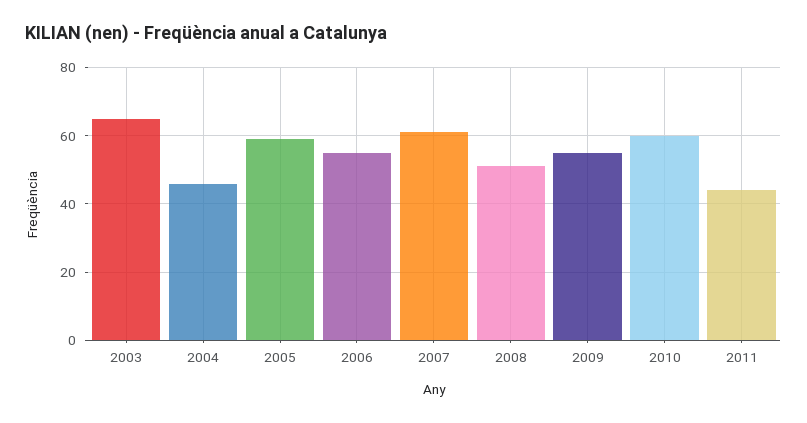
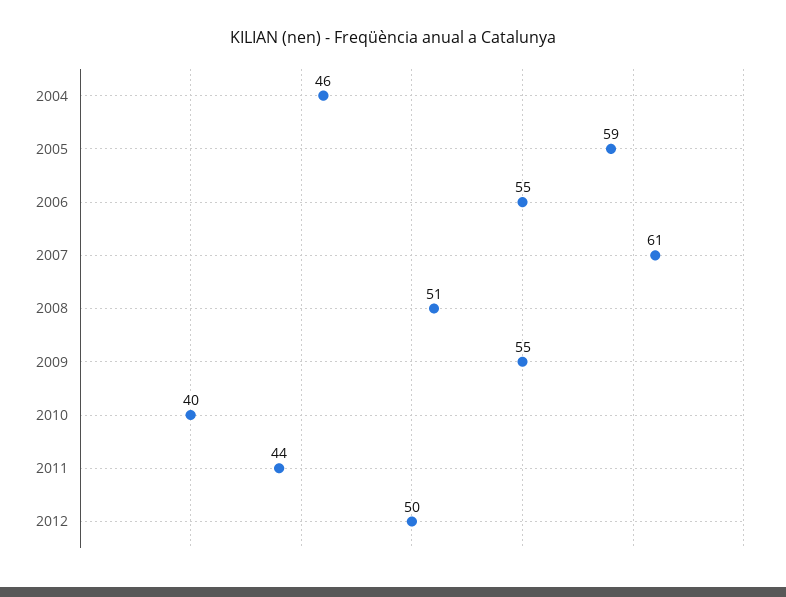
2003: 65 -> none
2010: 60 -> 40
2012: none -> 50

